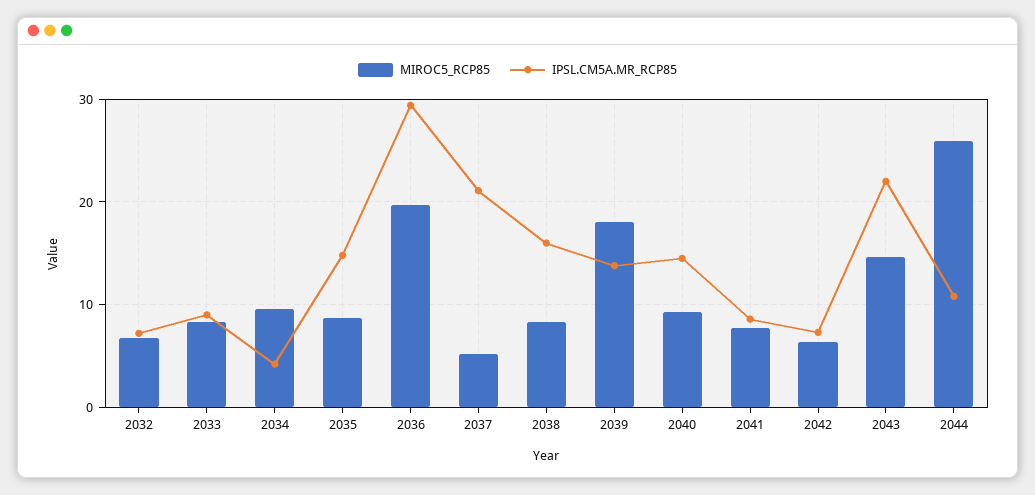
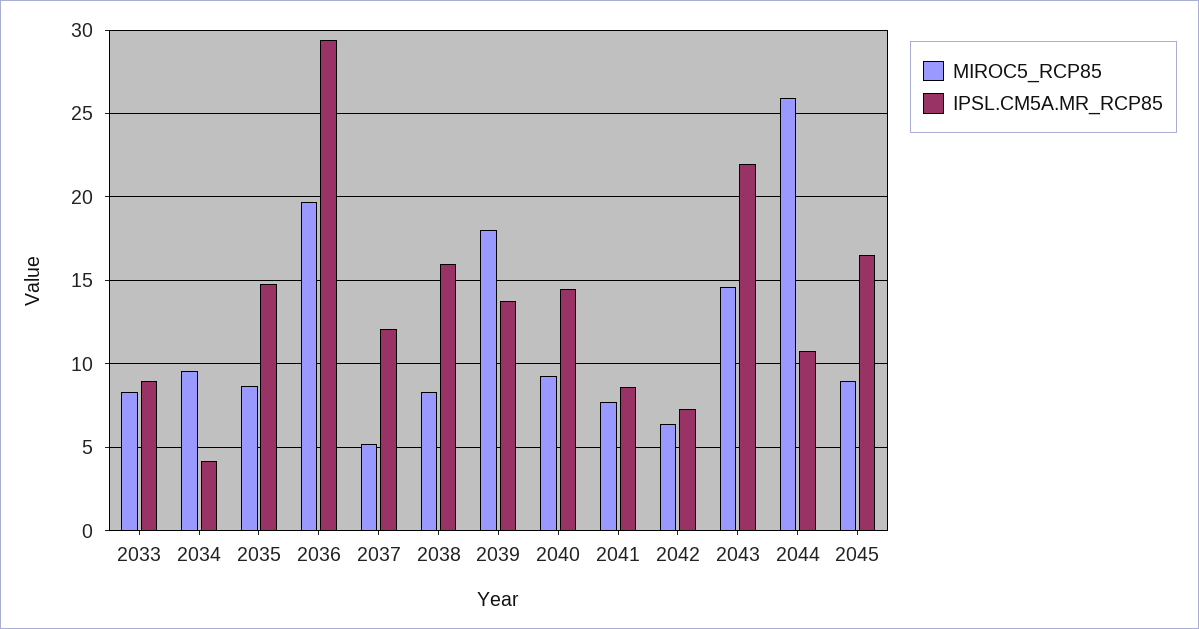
MIROC5_RCP85, 2032: 7 -> none
IPSL.CM5A.MR_RCP85, 2032: 7 -> none
IPSL.CM5A.MR_RCP85, 2037: 21 -> 12
MIROC5_RCP85, 2045: none -> 9
IPSL.CM5A.MR_RCP85, 2045: none -> 16.5

